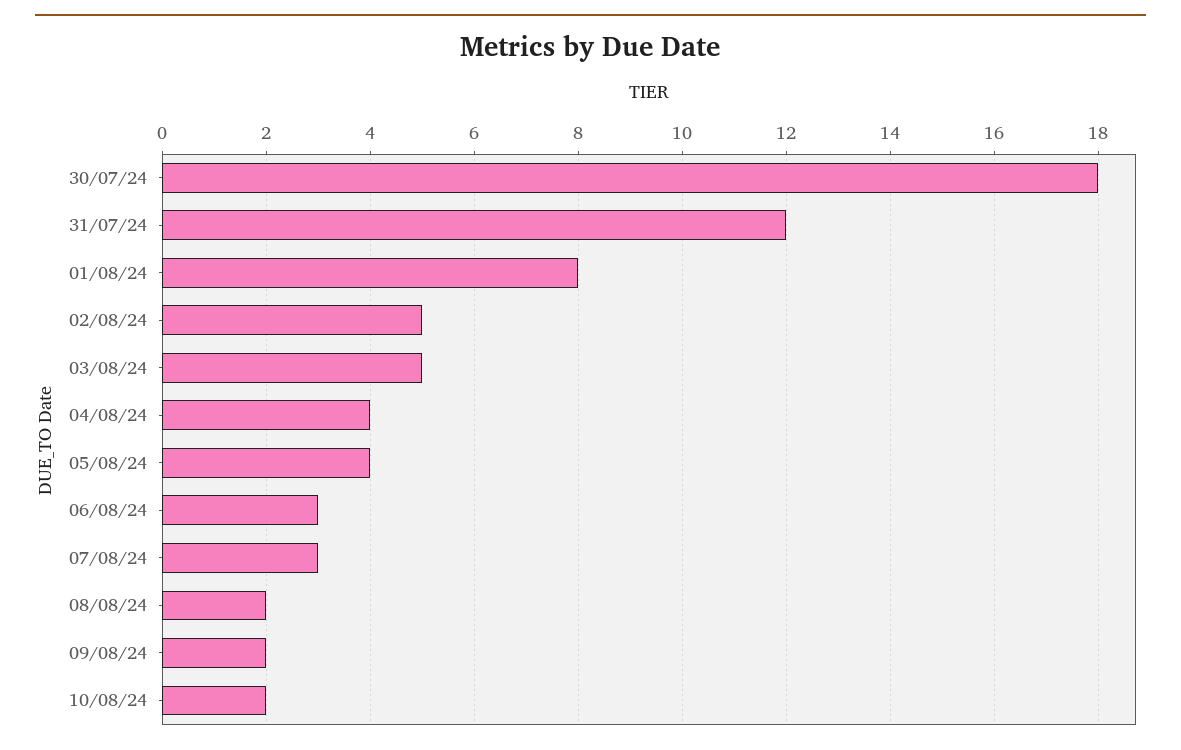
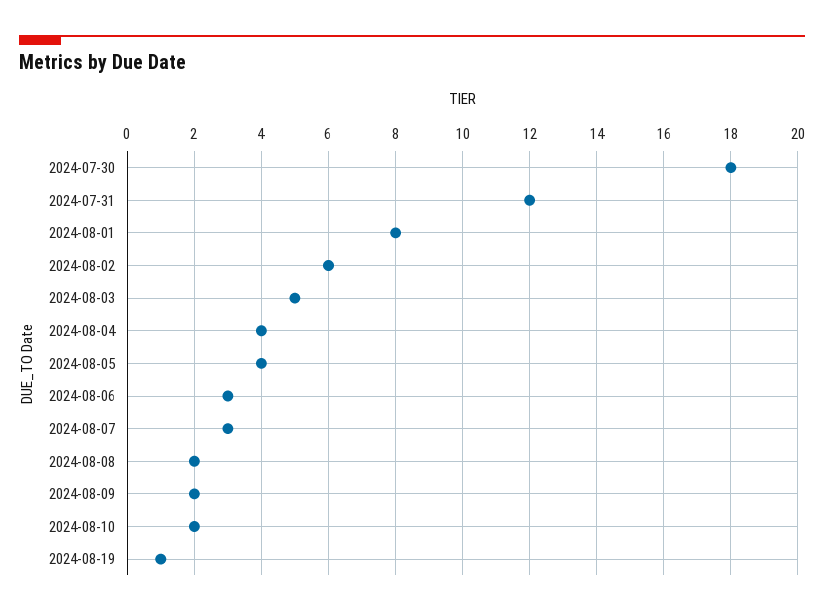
02/08/24: 5 -> 6
2024-08-19: none -> 1

